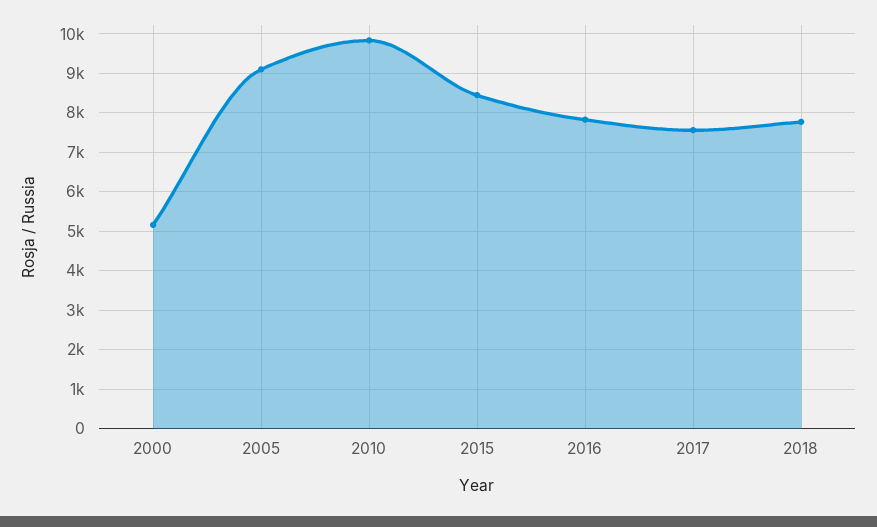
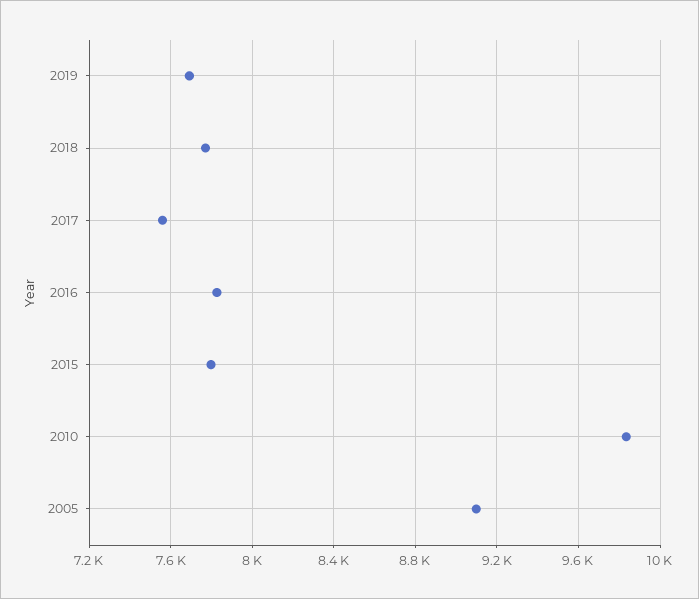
2000: 5200 -> none
2015: 8400 -> 7800
2019: none -> 7700

